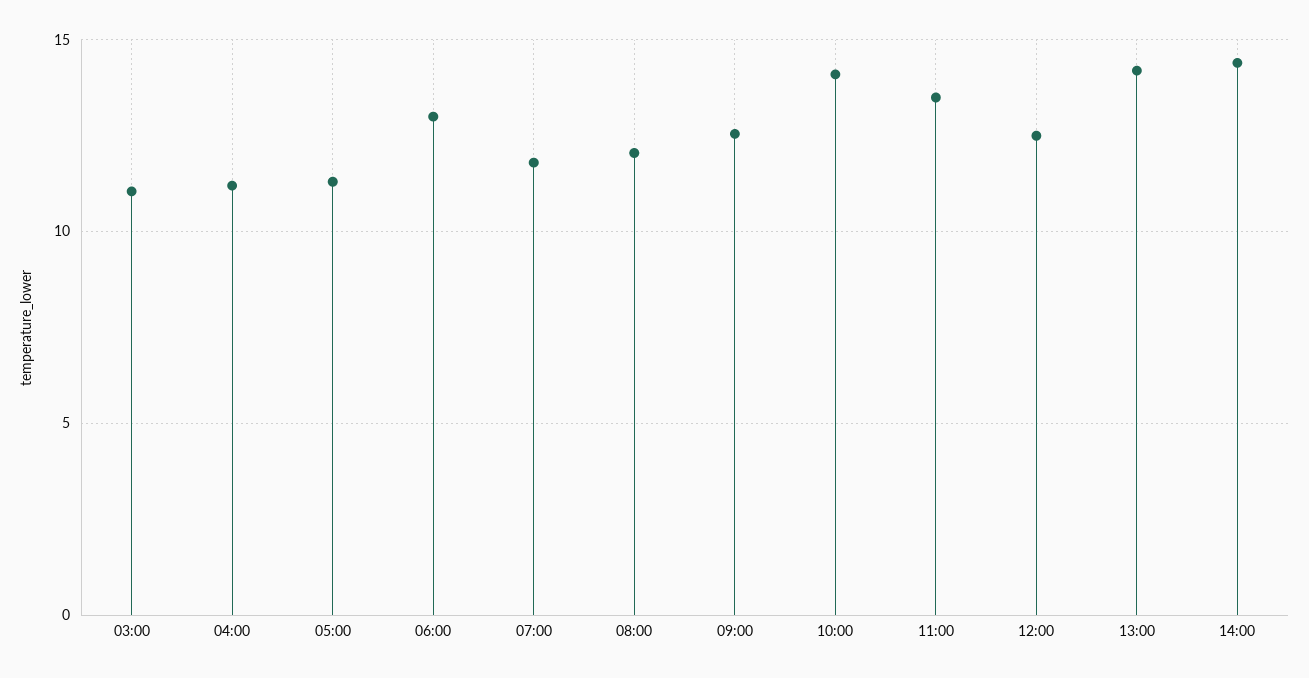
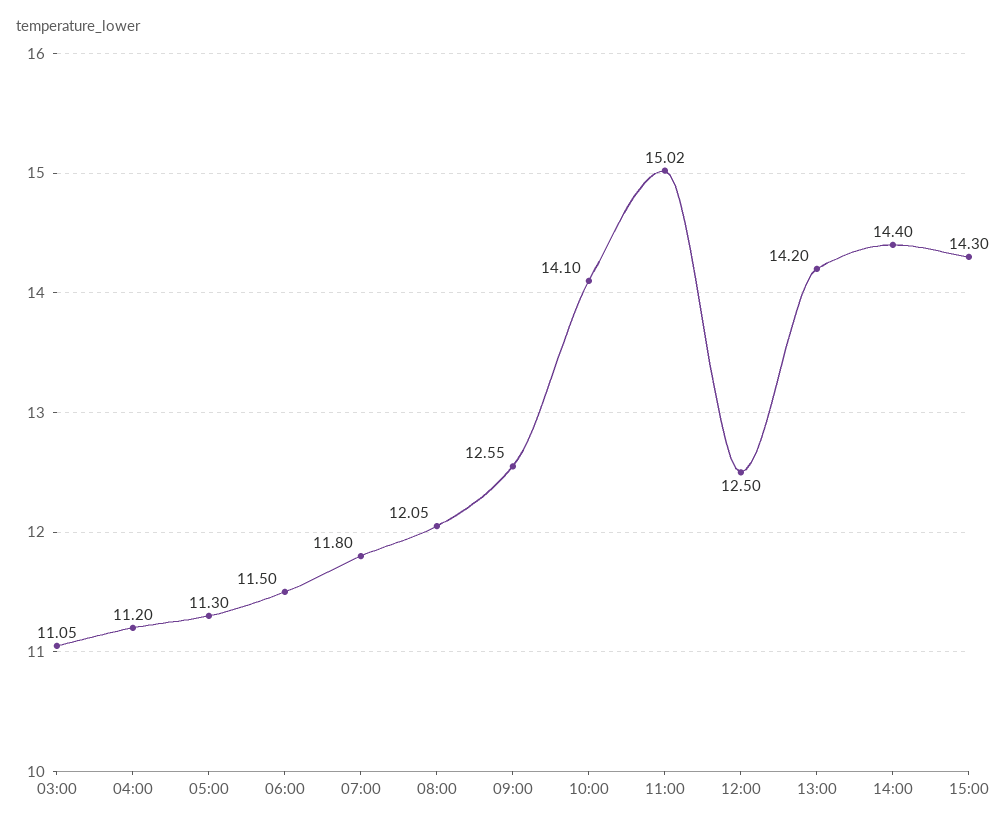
06:00: 13 -> 11.5
11:00: 13.5 -> 15.02
15:00: none -> 14.3

